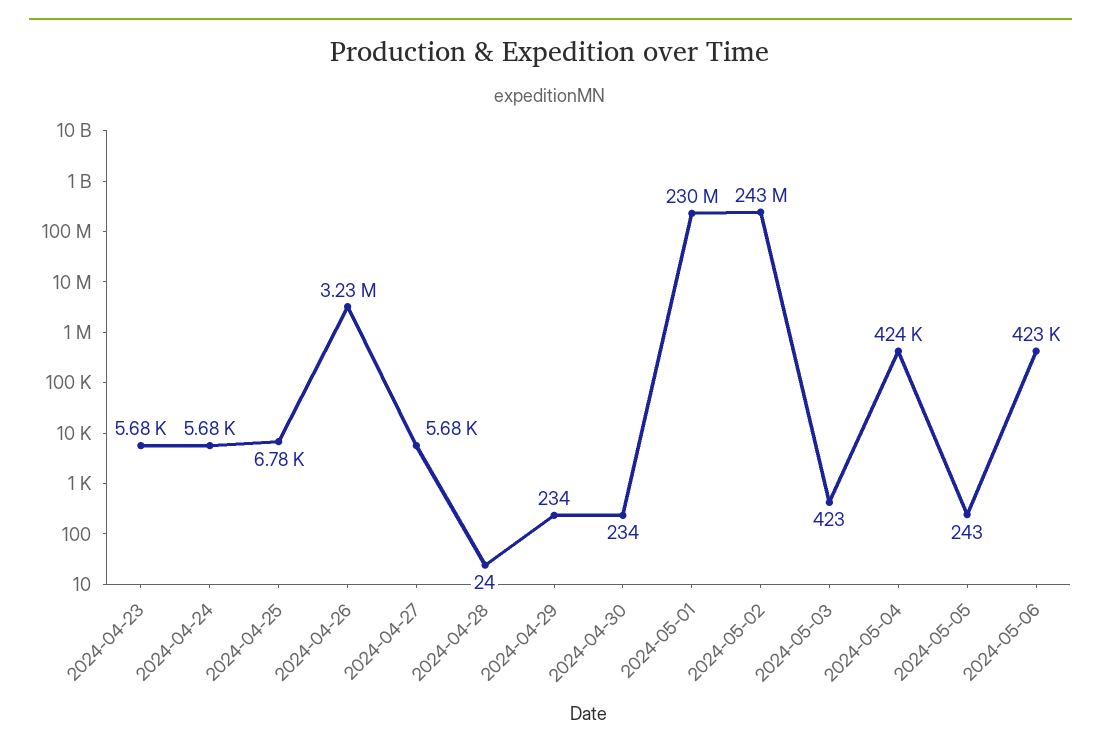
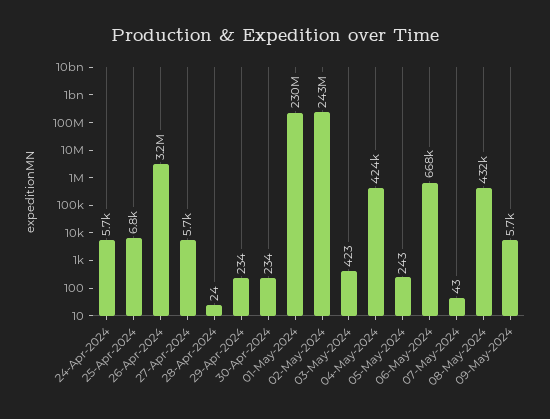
2024-04-23: 5680 -> none
2024-05-06: 423000 -> 668000
07-May-2024: none -> 43
08-May-2024: none -> 432000
09-May-2024: none -> 5700

